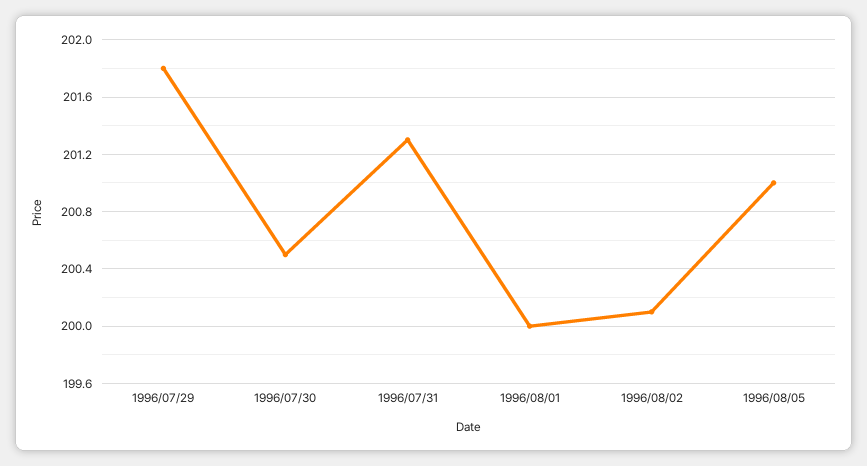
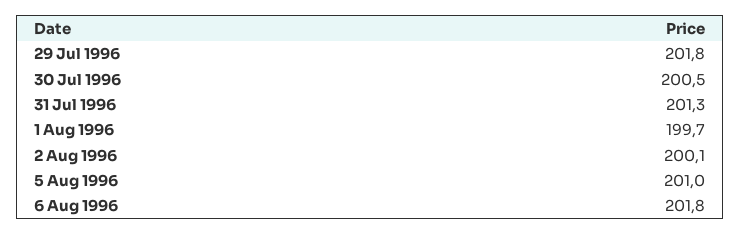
1996/08/01: 200 -> 199.7
6 Aug 1996: none -> 201.8

